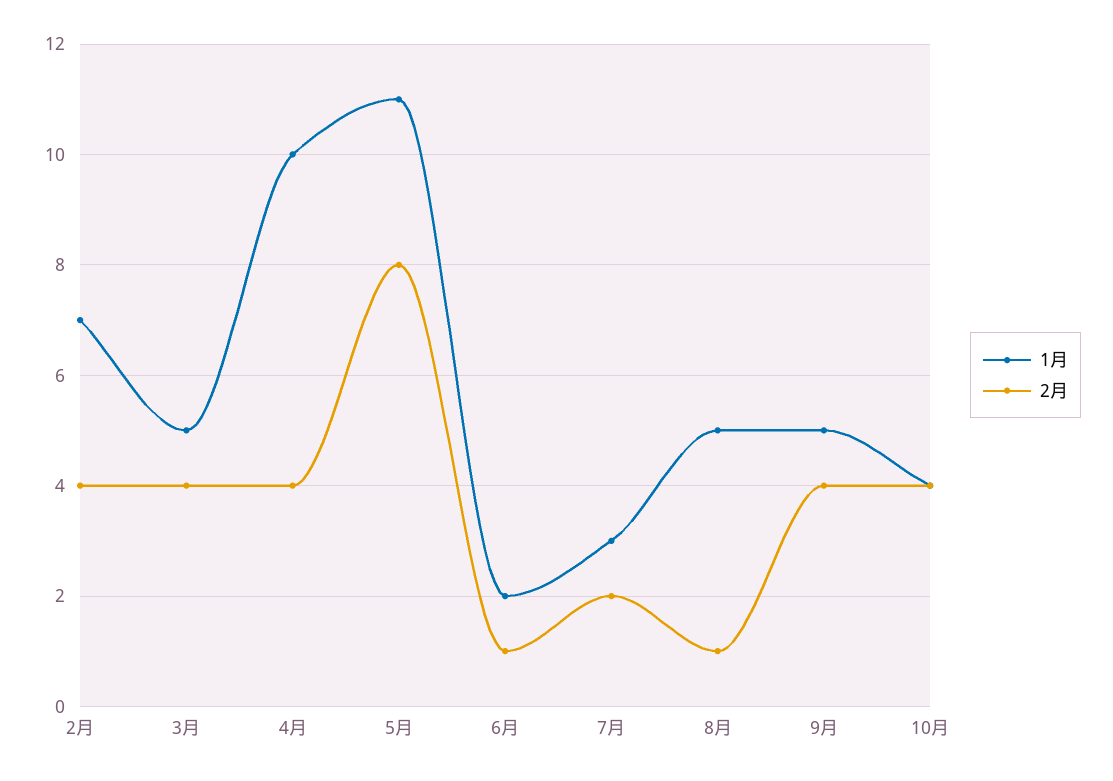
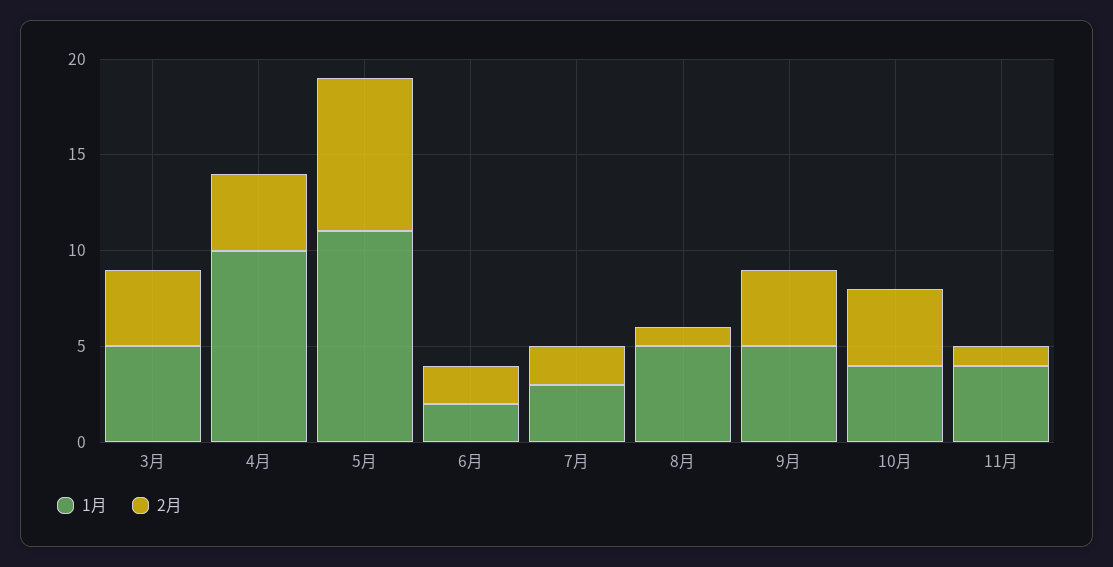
1月, 2月: 7 -> none
2月, 2月: 4 -> none
2月, 6月: 1 -> 2
1月, 11月: none -> 4
2月, 11月: none -> 1

